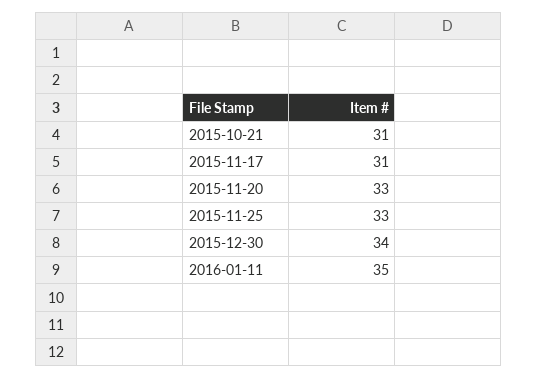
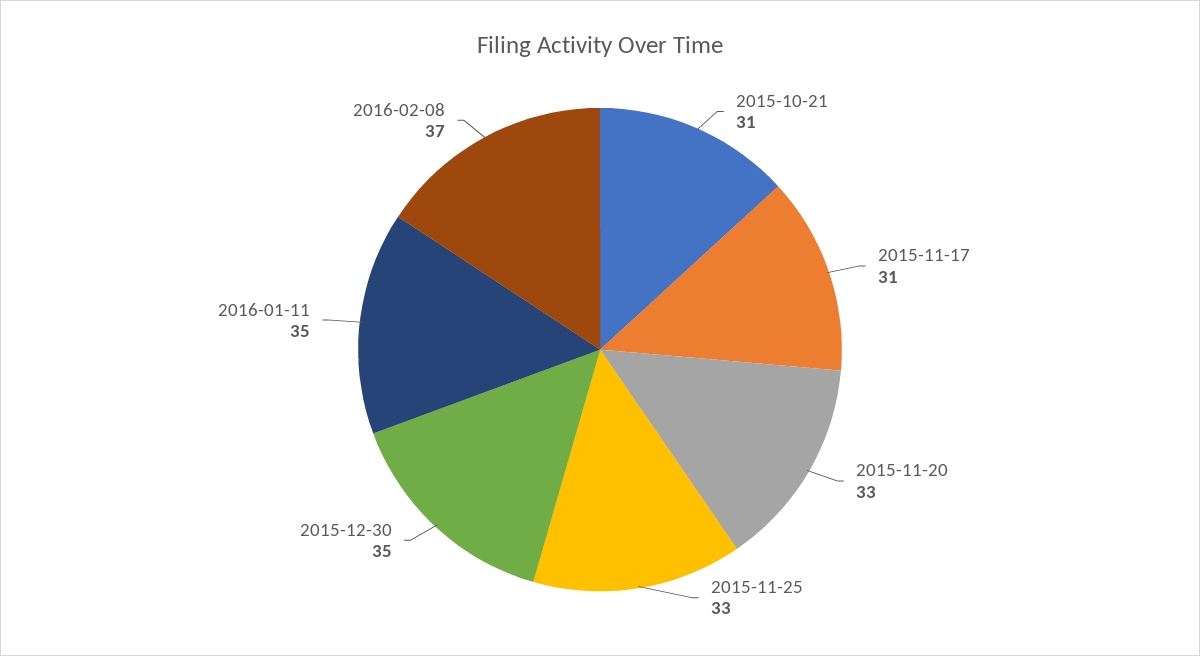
2015-12-30: 34 -> 35
2016-02-08: none -> 37

